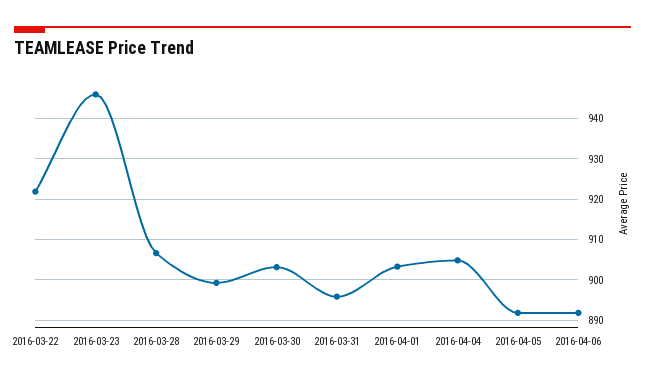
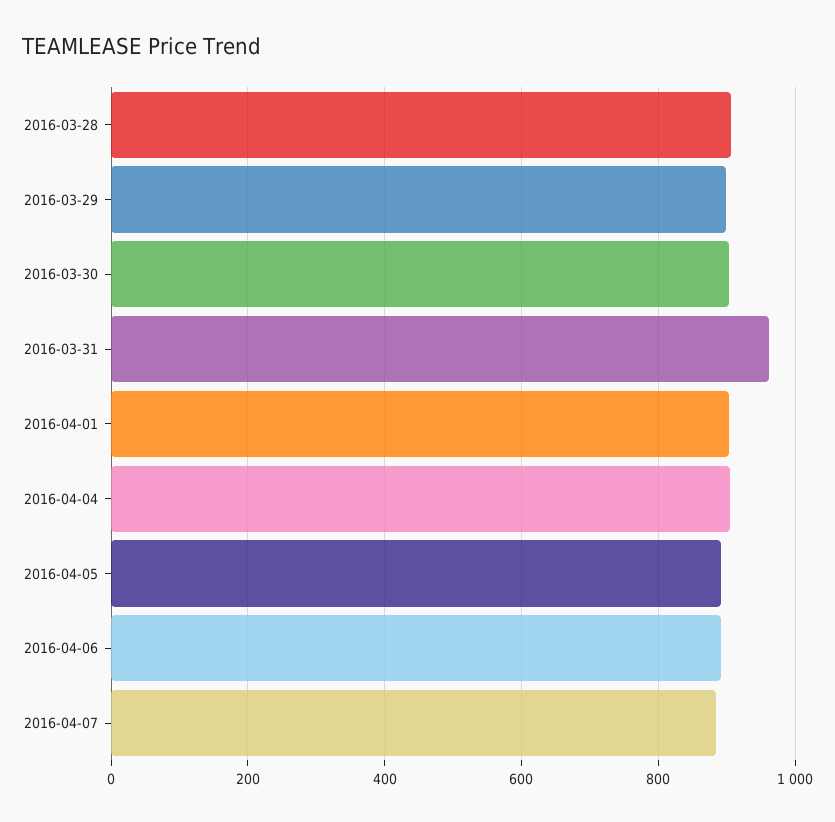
2016-03-22: 922 -> none
2016-03-23: 946 -> none
2016-03-31: 896 -> 960
2016-04-07: none -> 880

